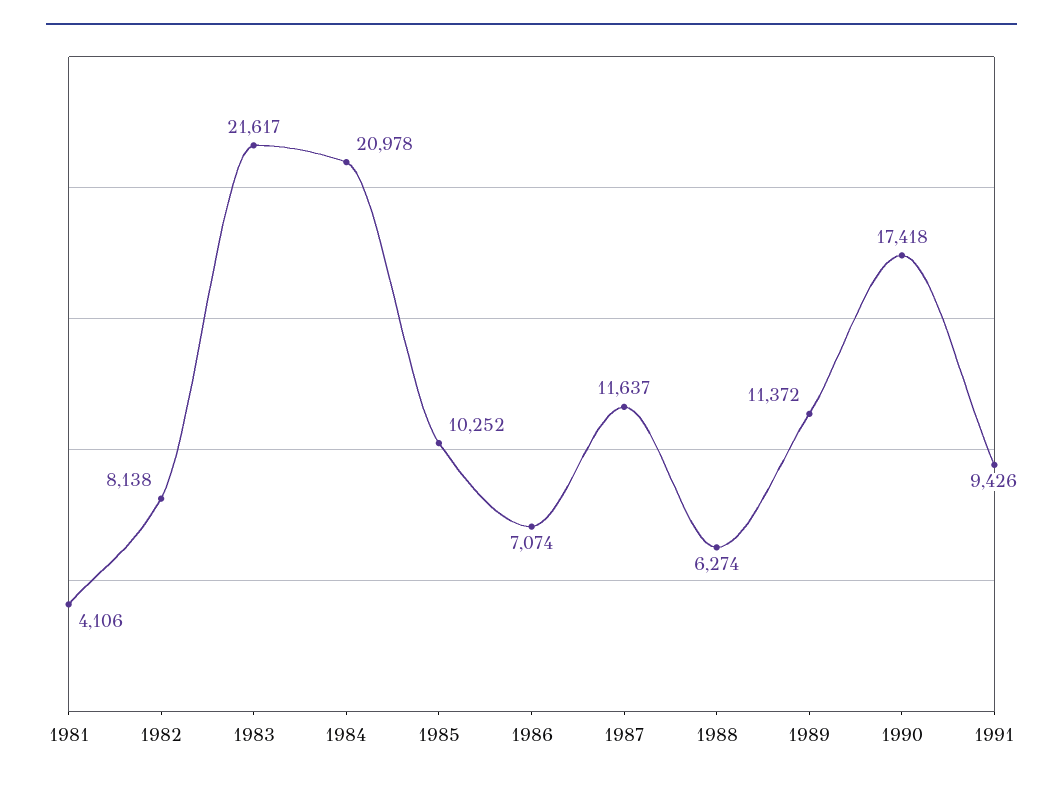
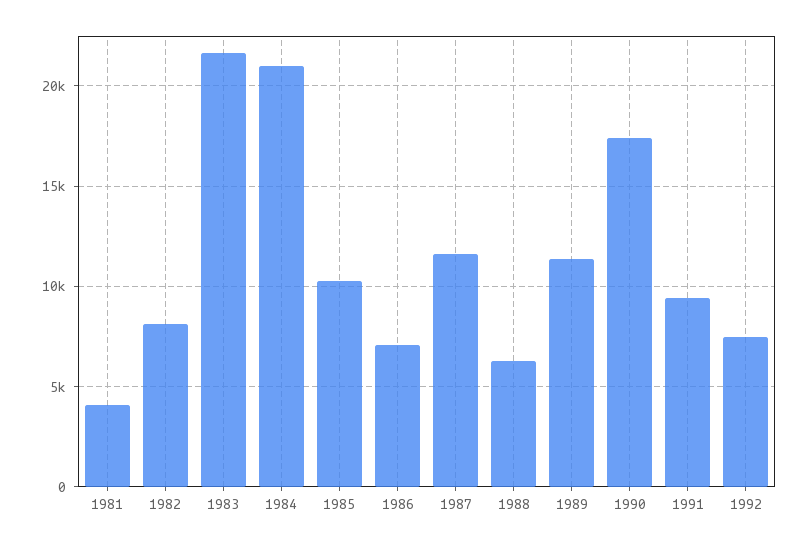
1992: none -> 7500

